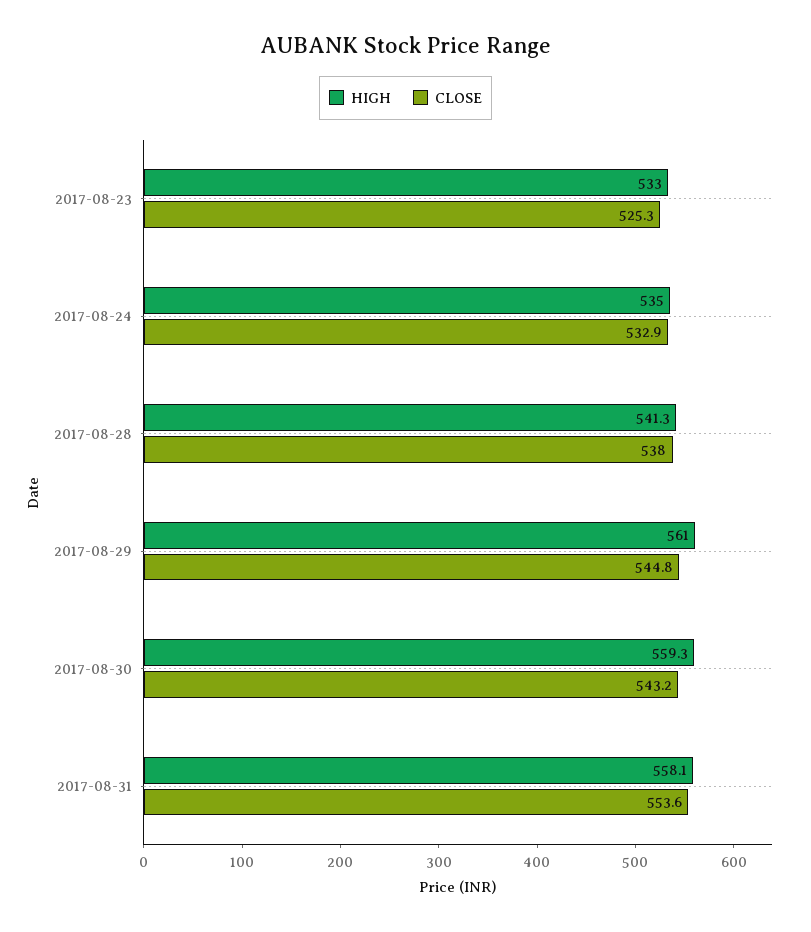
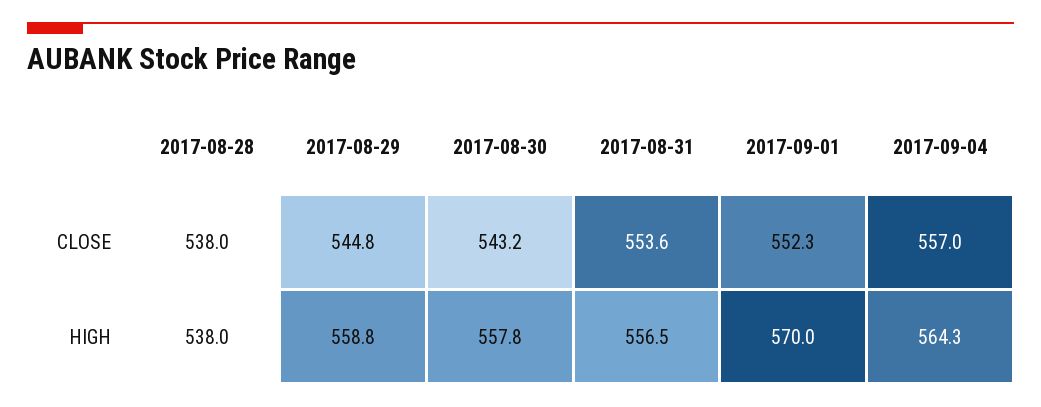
HIGH, 2017-08-23: 533 -> none
CLOSE, 2017-08-23: 525.3 -> none
HIGH, 2017-08-24: 535 -> none
CLOSE, 2017-08-24: 532.9 -> none
HIGH, 2017-08-28: 541.3 -> 538
HIGH, 2017-08-29: 561 -> 558.8
HIGH, 2017-08-30: 559.3 -> 557.8
HIGH, 2017-08-31: 558.1 -> 556.5
CLOSE, 2017-09-01: none -> 552.3
CLOSE, 2017-09-04: none -> 557
HIGH, 2017-09-01: none -> 570
HIGH, 2017-09-04: none -> 564.3

